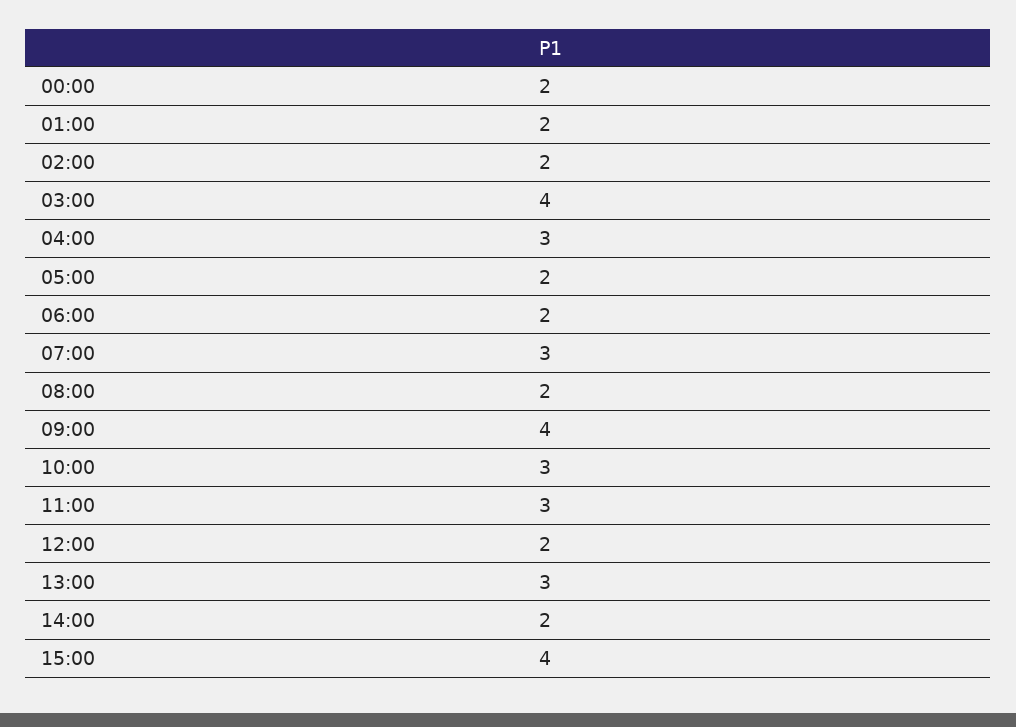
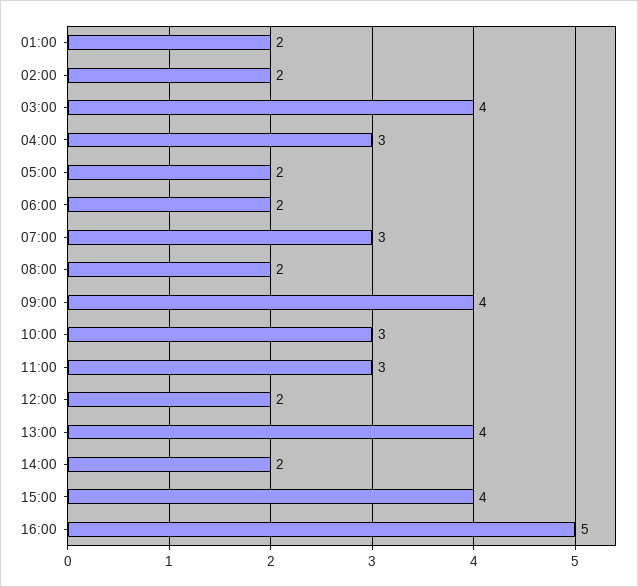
00:00: 2 -> none
13:00: 3 -> 4
16:00: none -> 5

